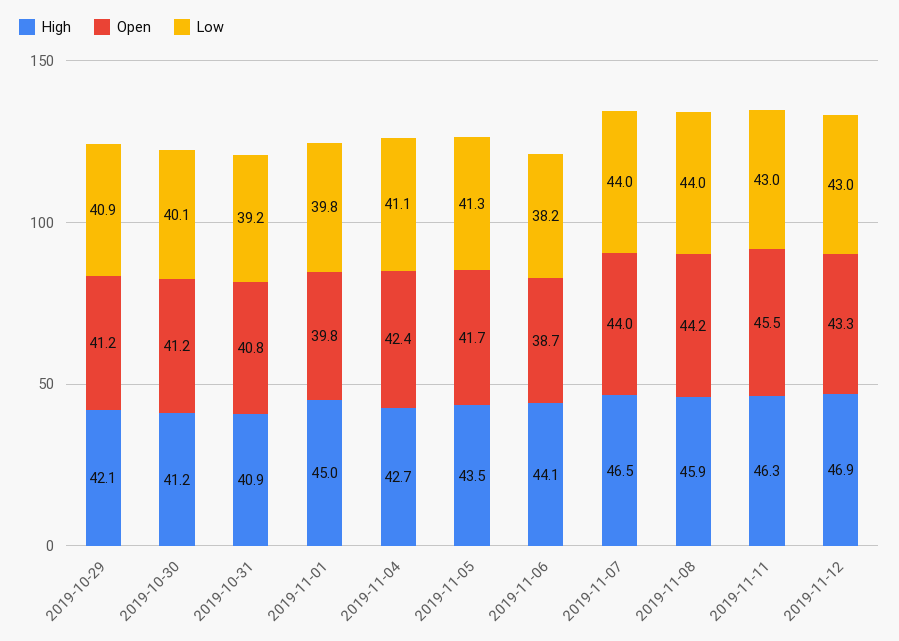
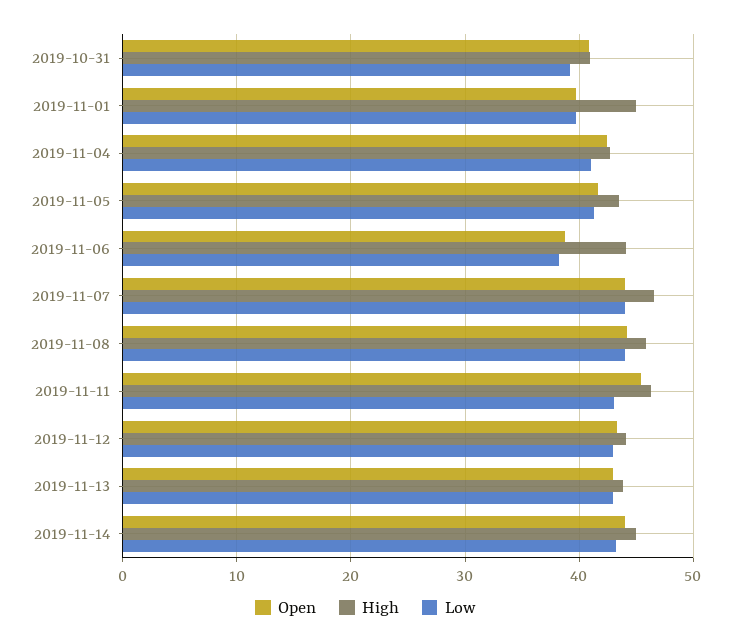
High, 2019-10-29: 42.1 -> none
Open, 2019-10-29: 41.2 -> none
Low, 2019-10-29: 40.9 -> none
High, 2019-10-30: 41.2 -> none
Open, 2019-10-30: 41.2 -> none
Low, 2019-10-30: 40.1 -> none
High, 2019-11-12: 46.9 -> 44
Open, 2019-11-13: none -> 43
High, 2019-11-13: none -> 44
Low, 2019-11-13: none -> 43
Open, 2019-11-14: none -> 44
High, 2019-11-14: none -> 45
Low, 2019-11-14: none -> 43

